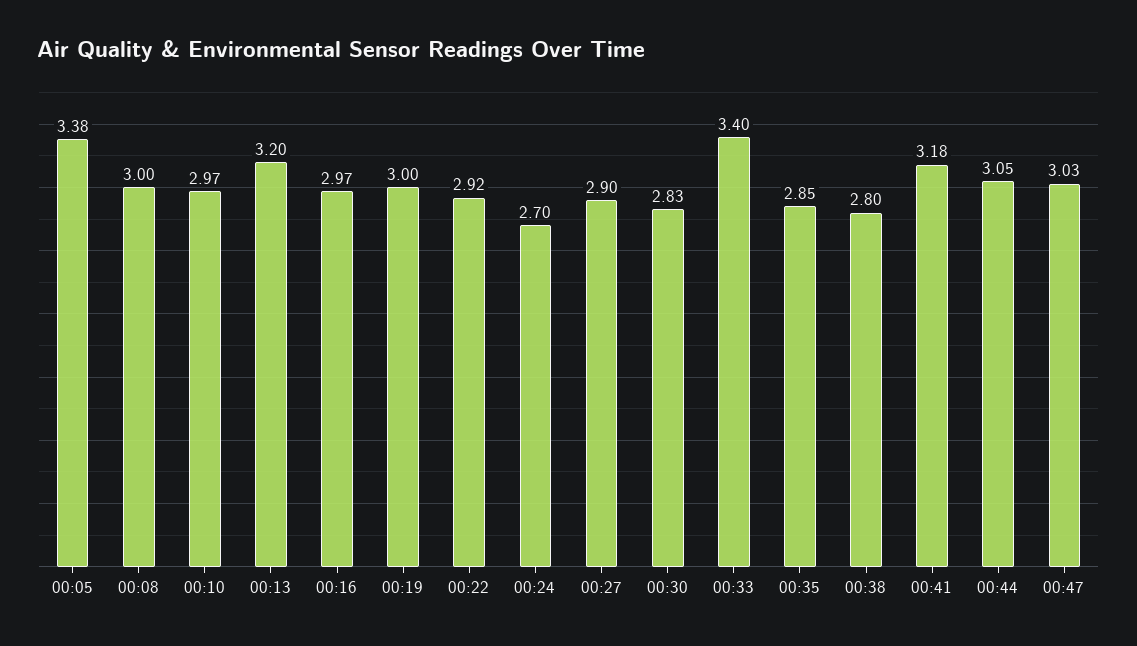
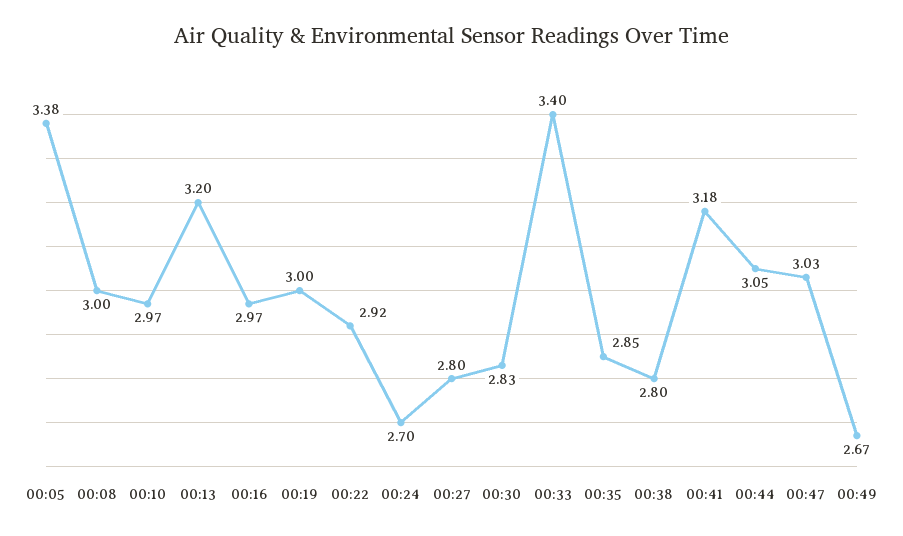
00:27: 2.9 -> 2.8
00:49: none -> 2.67

